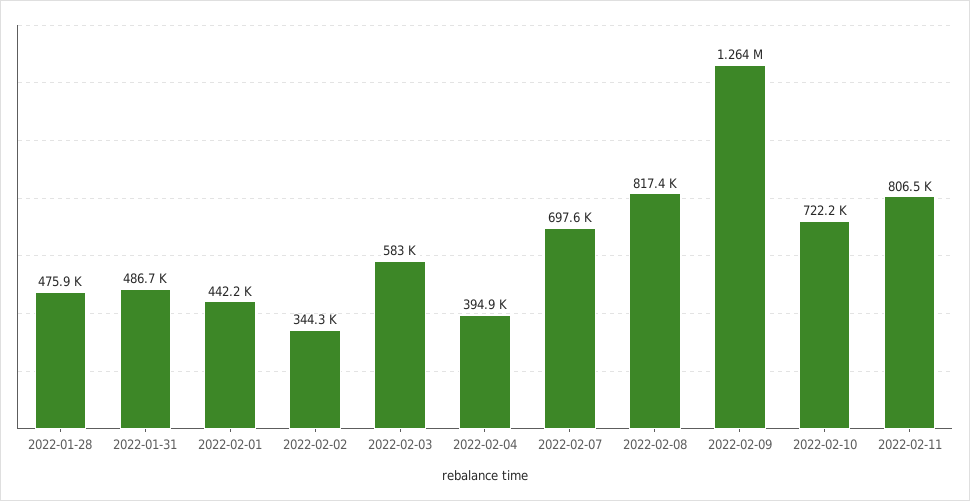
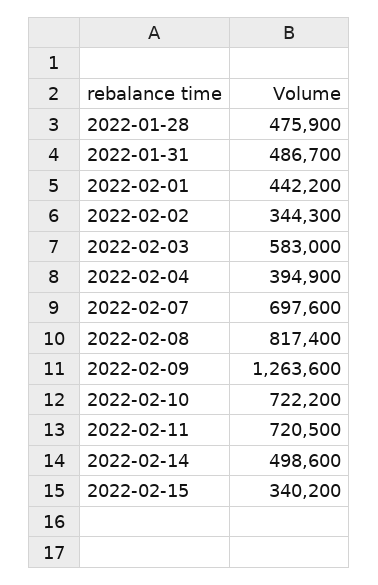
2022-02-11: 806500 -> 720500
2022-02-14: none -> 498600
2022-02-15: none -> 340200

